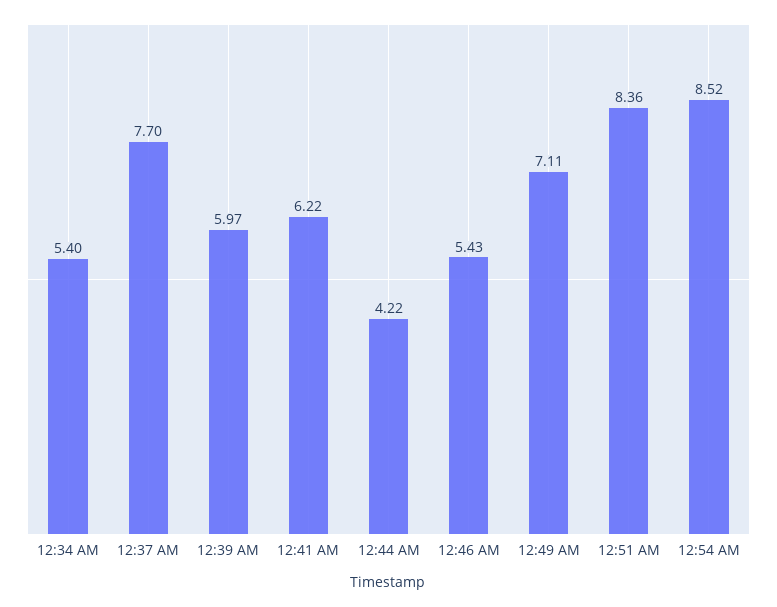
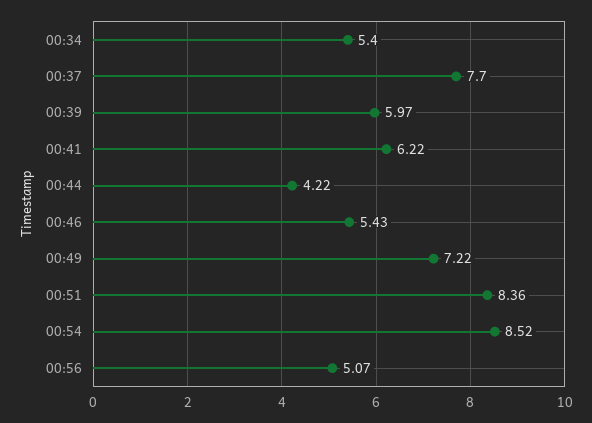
12:49 AM: 7.11 -> 7.22
00:56: none -> 5.07

